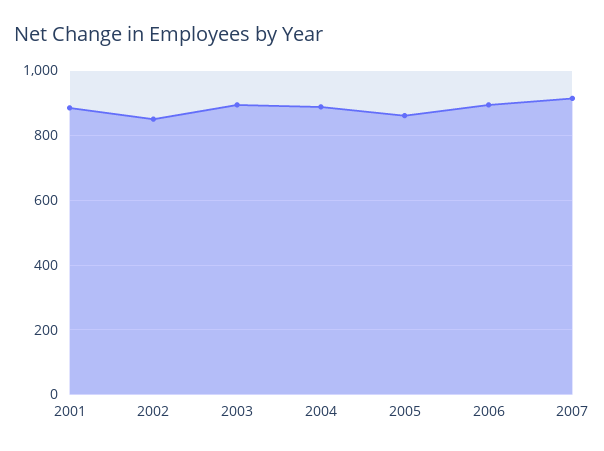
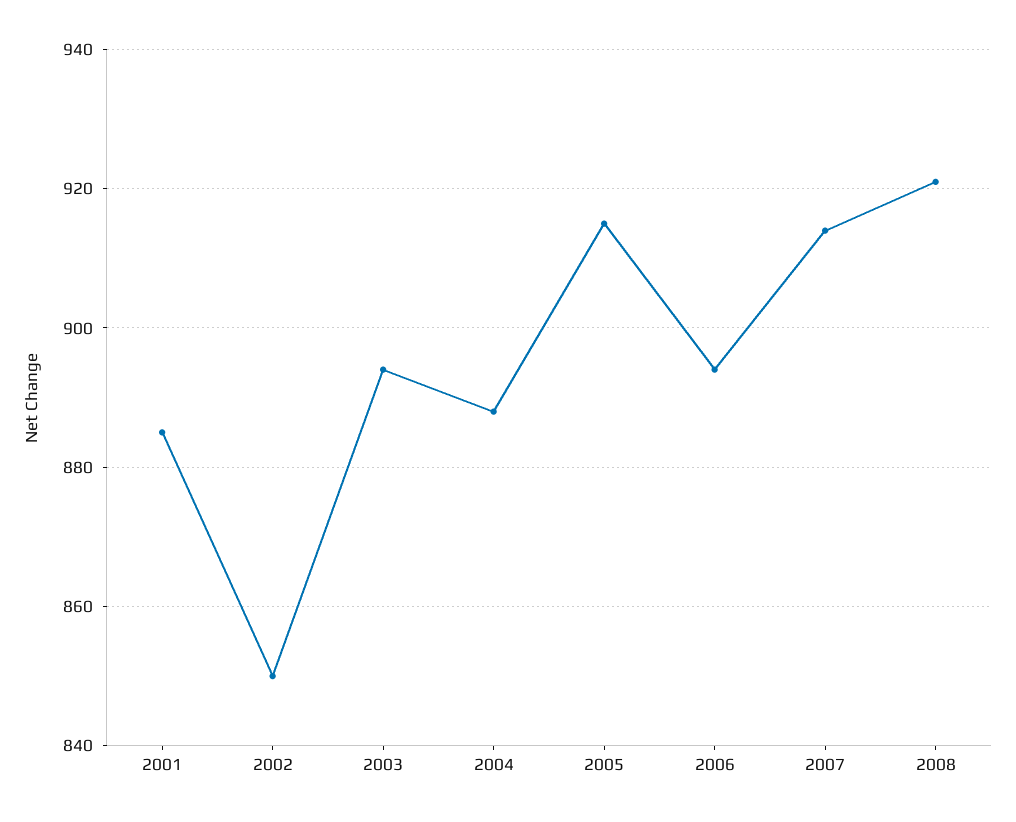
2005: 860 -> 915
2008: none -> 920

